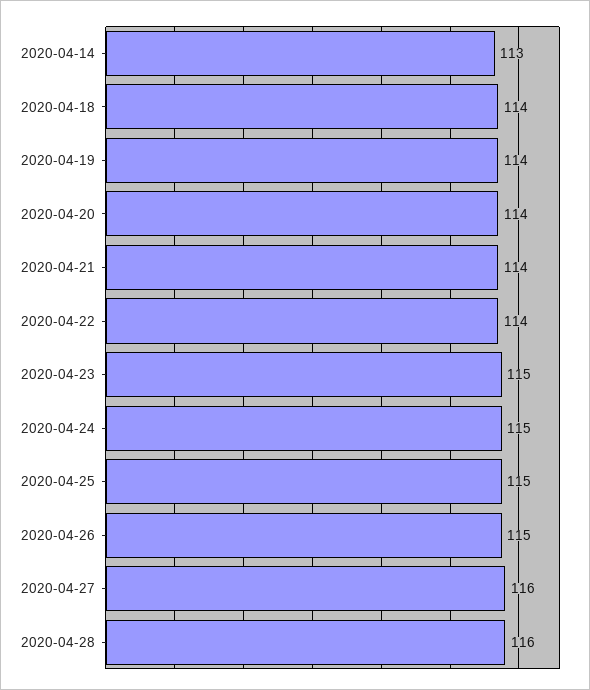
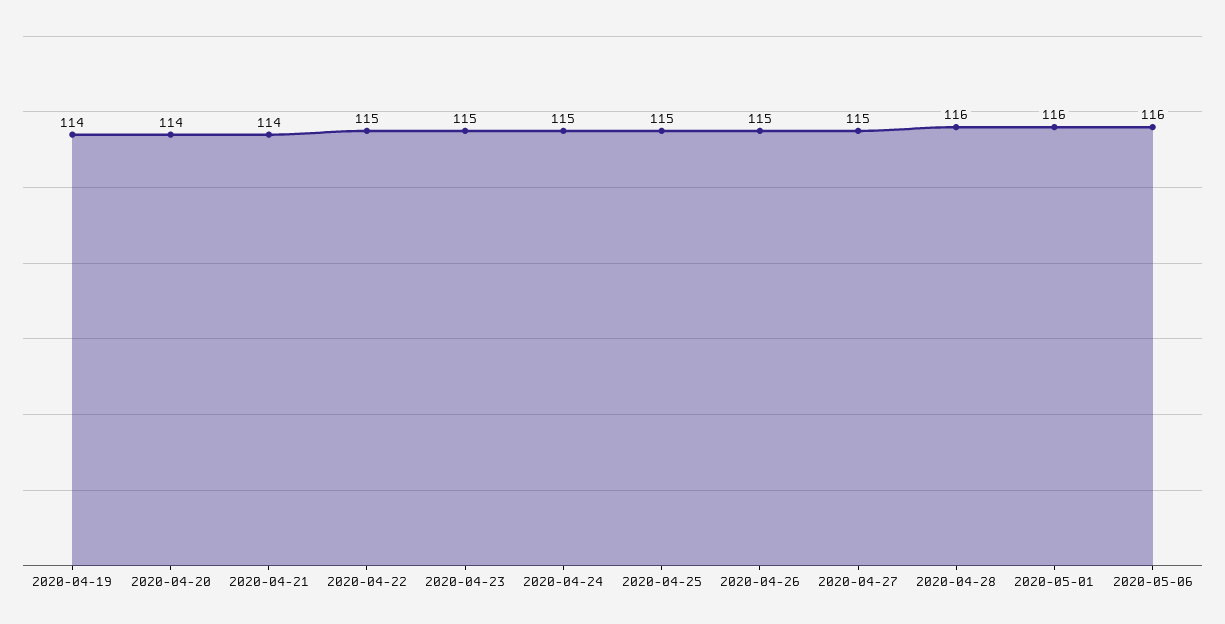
2020-04-14: 113 -> none
2020-04-18: 114 -> none
2020-04-22: 114 -> 115
2020-04-27: 116 -> 115
2020-05-01: none -> 116
2020-05-06: none -> 116

